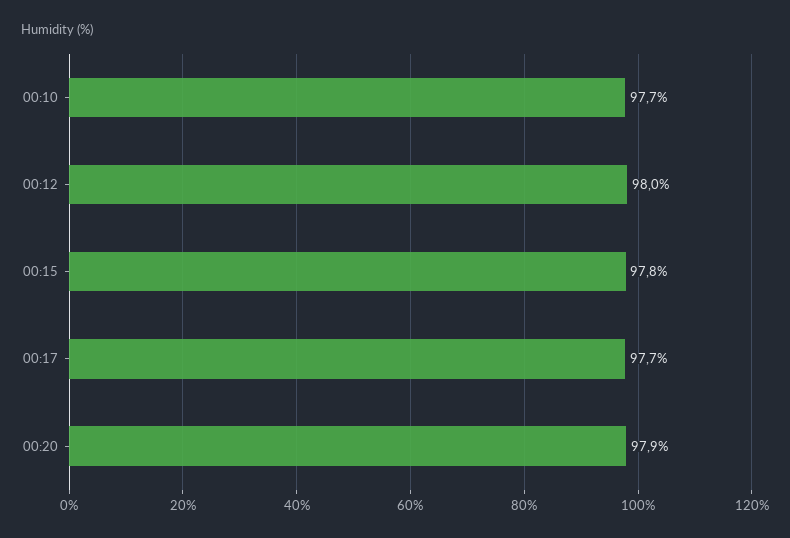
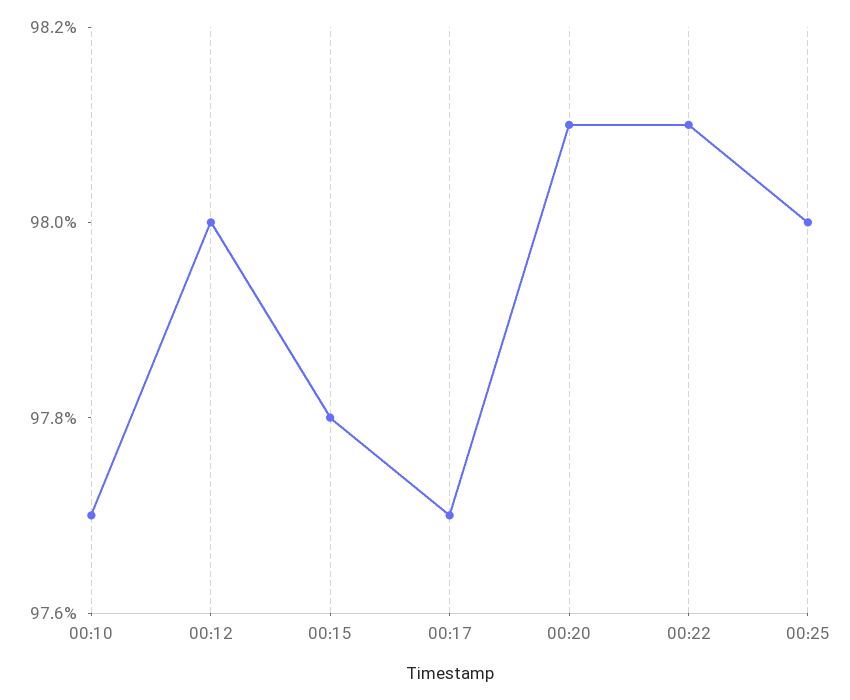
00:20: 97.9 -> 98.1
00:22: none -> 98.1
00:25: none -> 98

